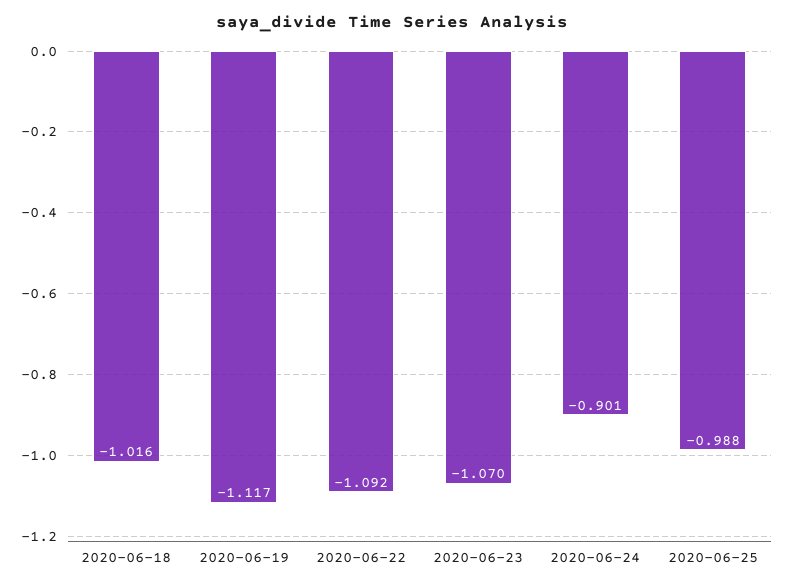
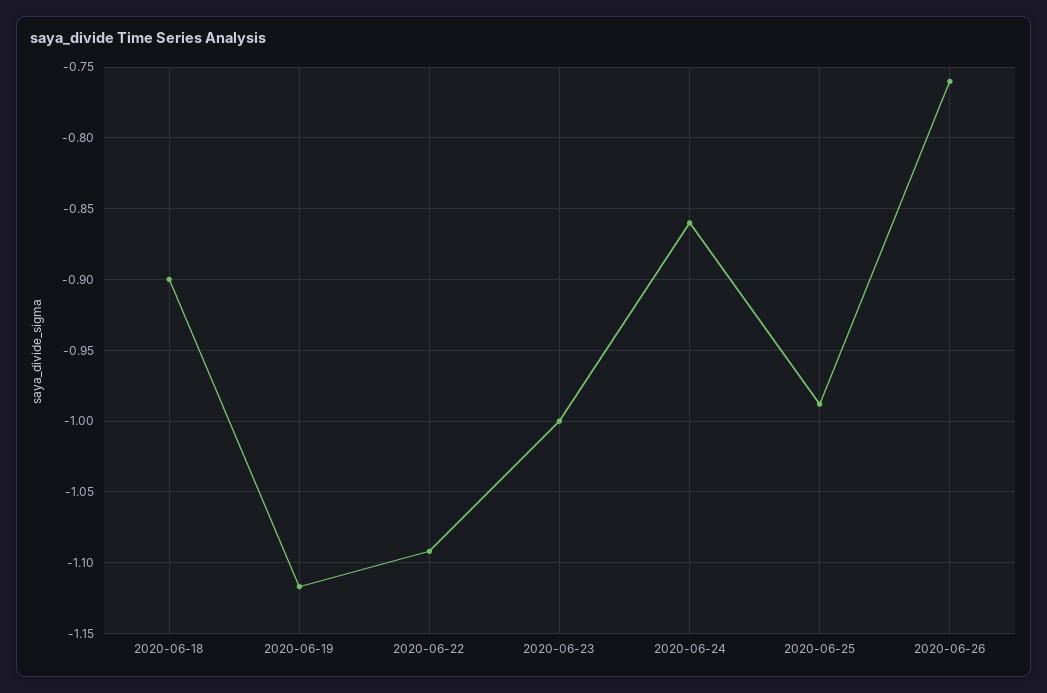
2020-06-18: -1.016 -> -0.9
2020-06-23: -1.07 -> -1
2020-06-24: -0.901 -> -0.86
2020-06-26: none -> -0.76

